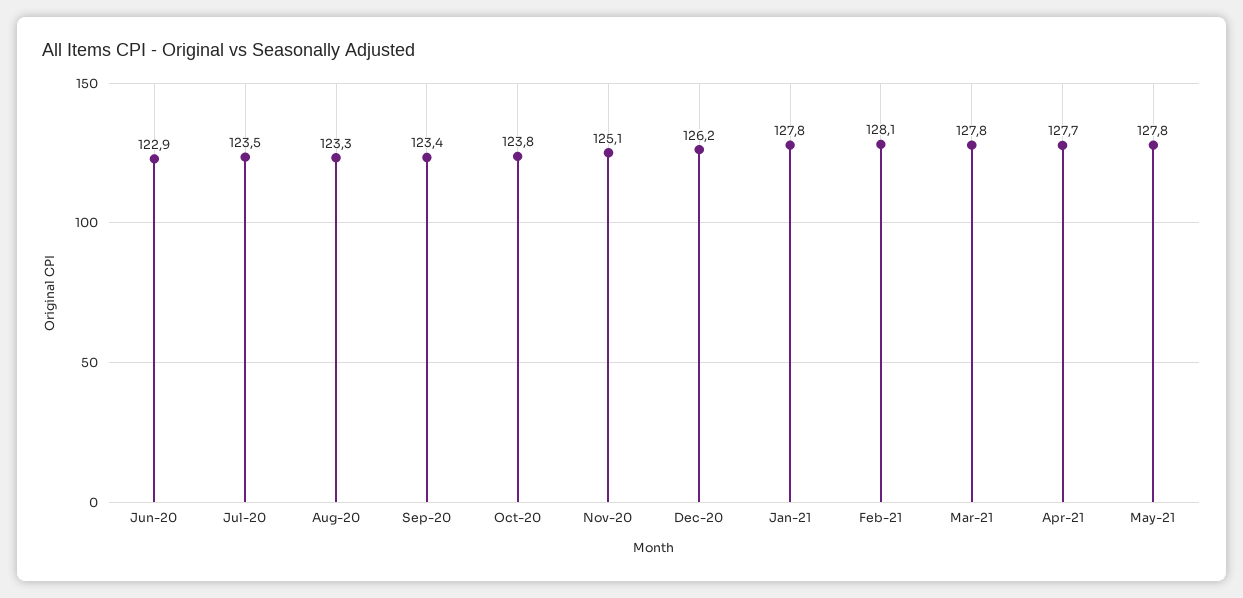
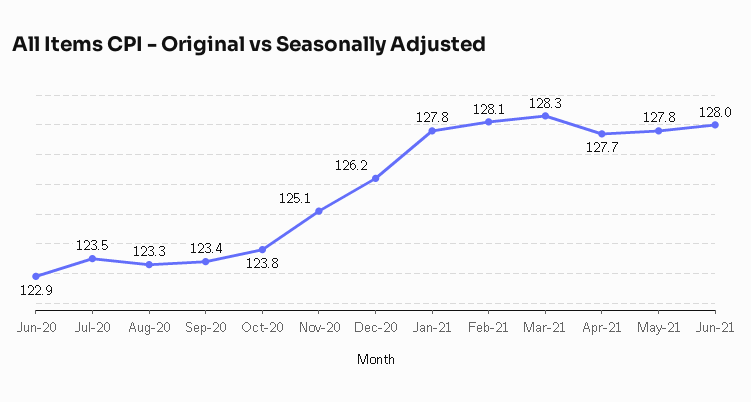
Mar-21: 127.8 -> 128.3
Jun-21: none -> 128

